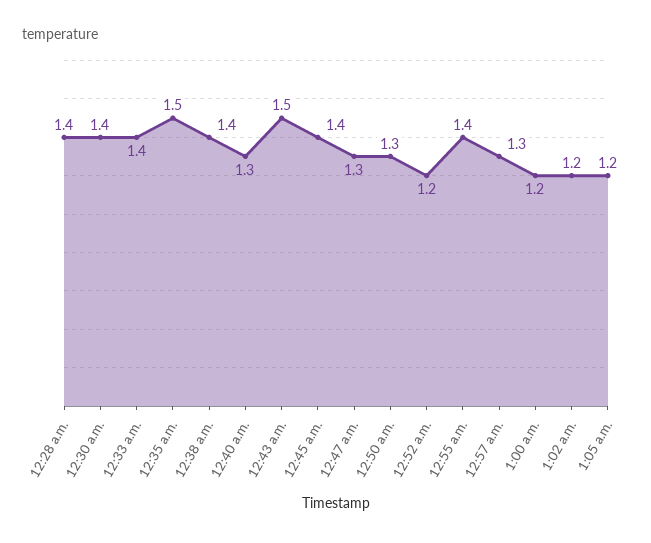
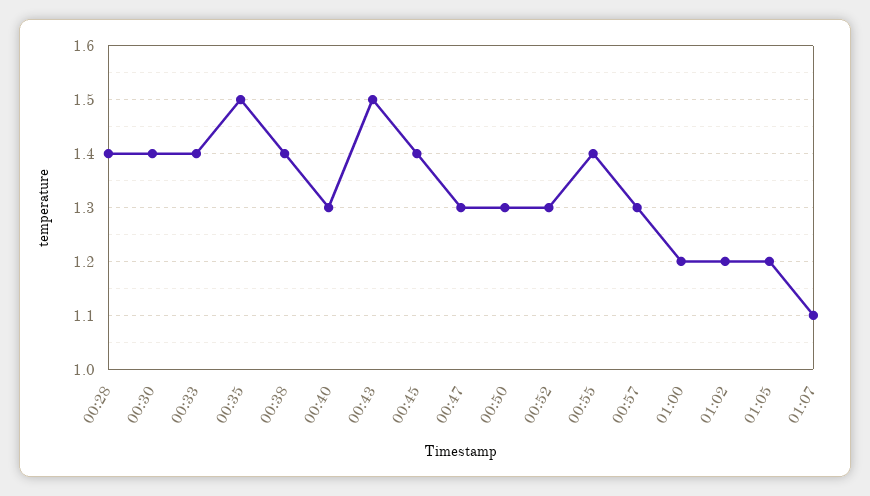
12:52 a.m.: 1.2 -> 1.3
01:07: none -> 1.1

